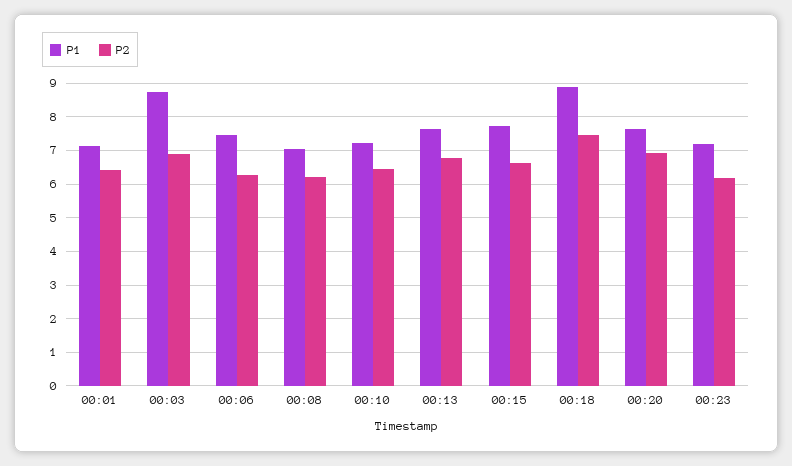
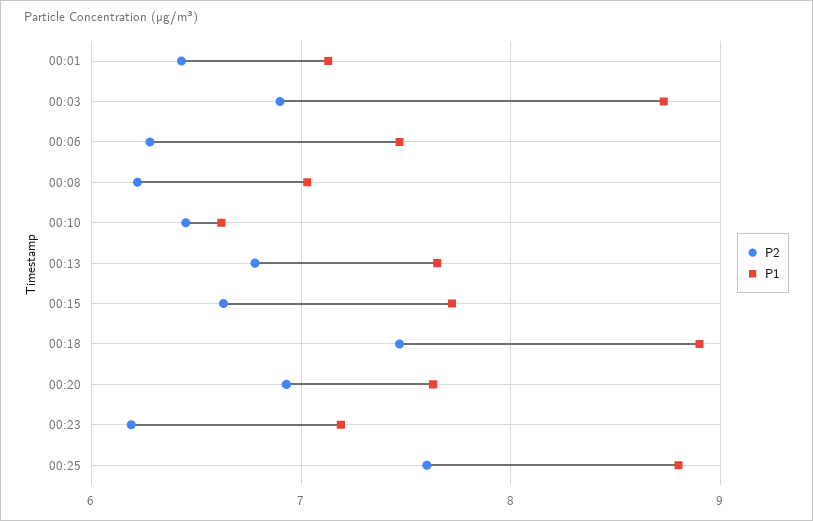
P1, 00:10: 7.2 -> 6.6
P2, 00:25: none -> 7.6
P1, 00:25: none -> 8.8

